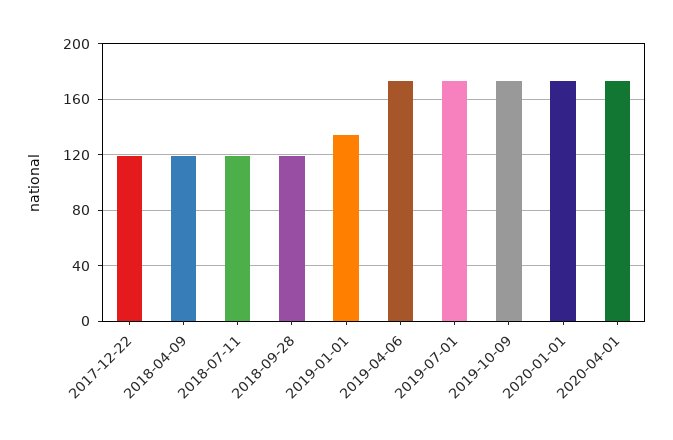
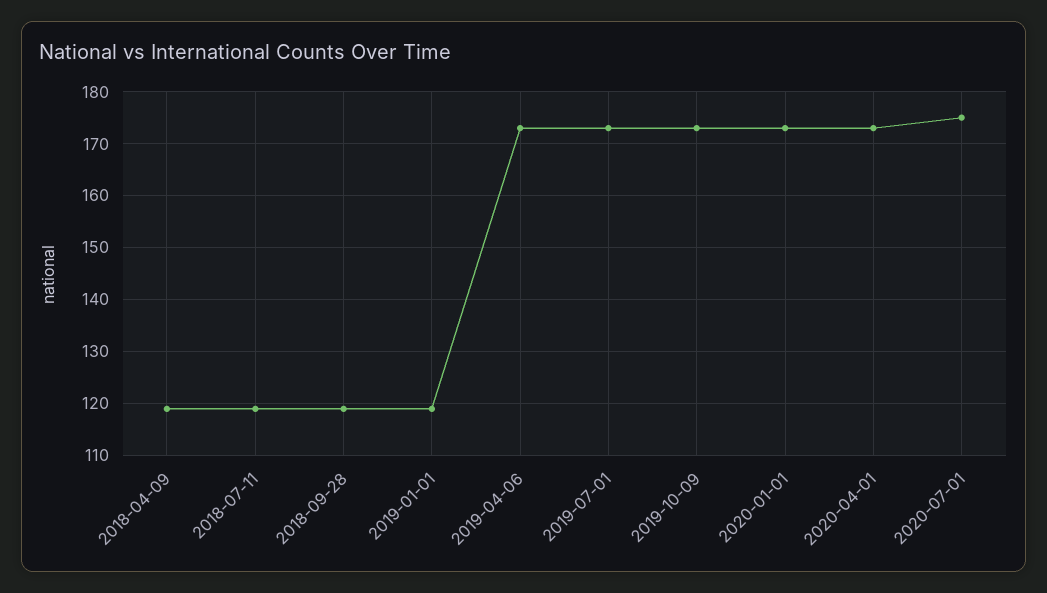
2017-12-22: 120 -> none
2019-01-01: 135 -> 120
2020-07-01: none -> 175

